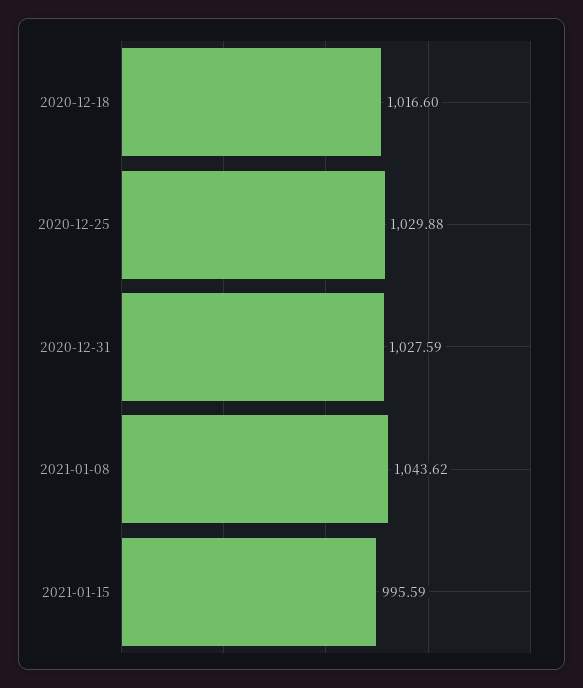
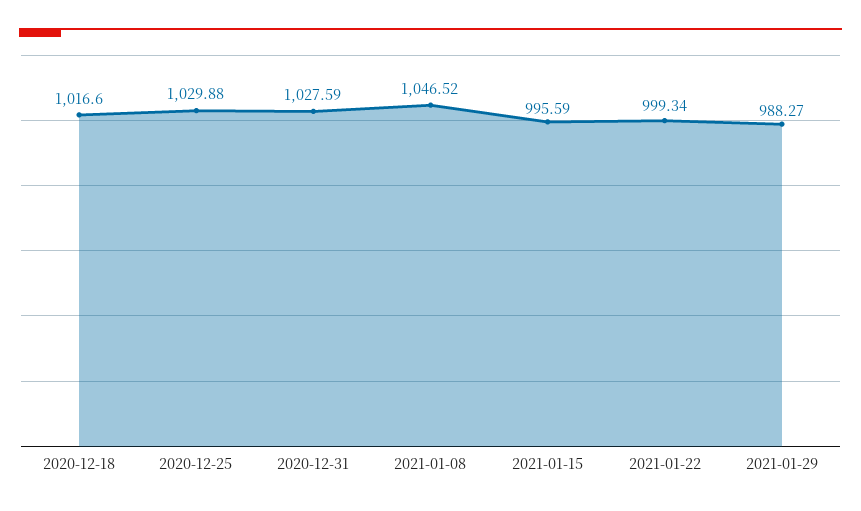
2021-01-08: 1043.62 -> 1046.52
2021-01-22: none -> 999.34
2021-01-29: none -> 988.27

